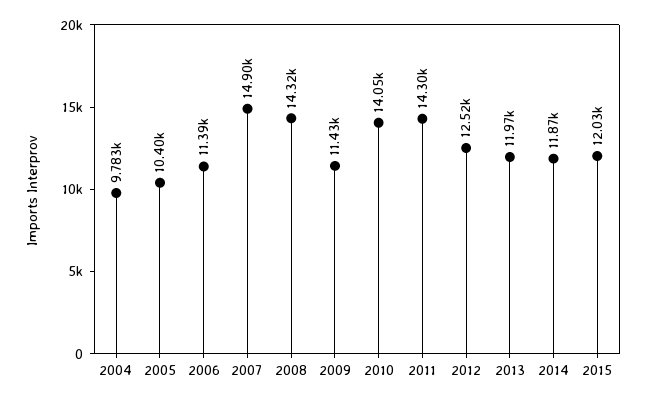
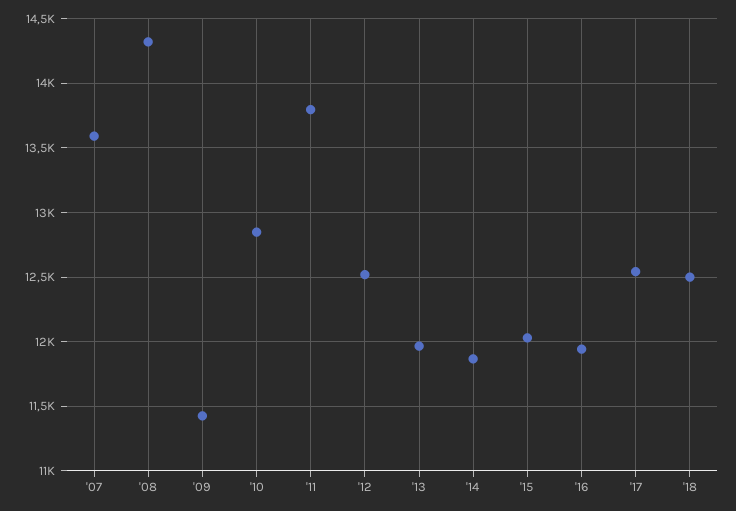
2004: 9783 -> none
2005: 10400 -> none
2006: 11390 -> none
2007: 14900 -> 13600
2010: 14050 -> 12850
2011: 14300 -> 13800
'16: none -> 11950
'17: none -> 12550
'18: none -> 12500

